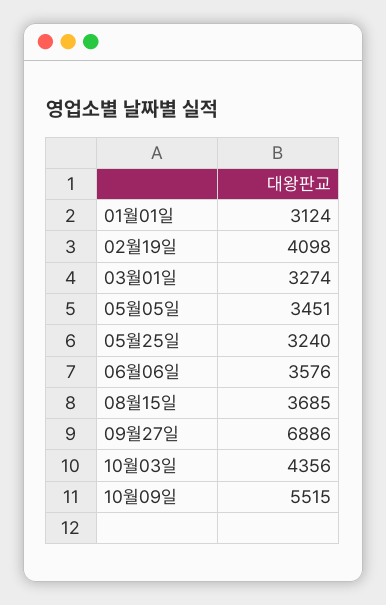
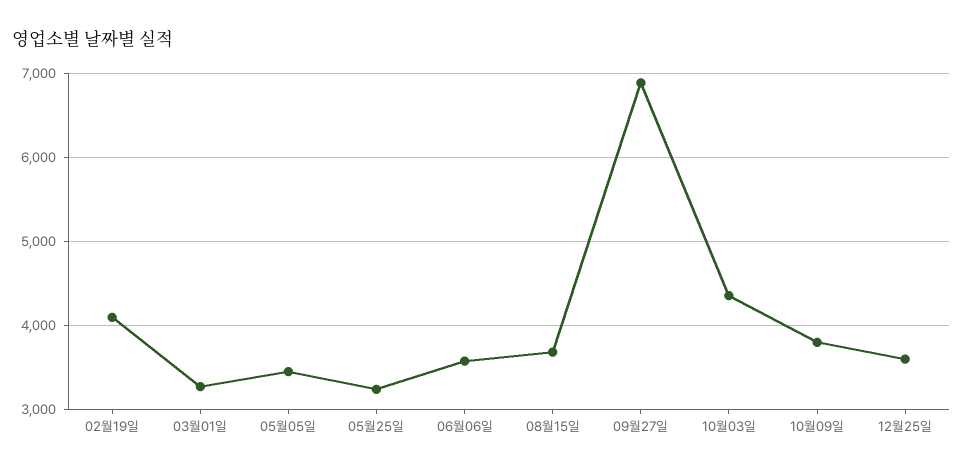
01월01일: 3124 -> none
10월09일: 5515 -> 3800
12월25일: none -> 3600

